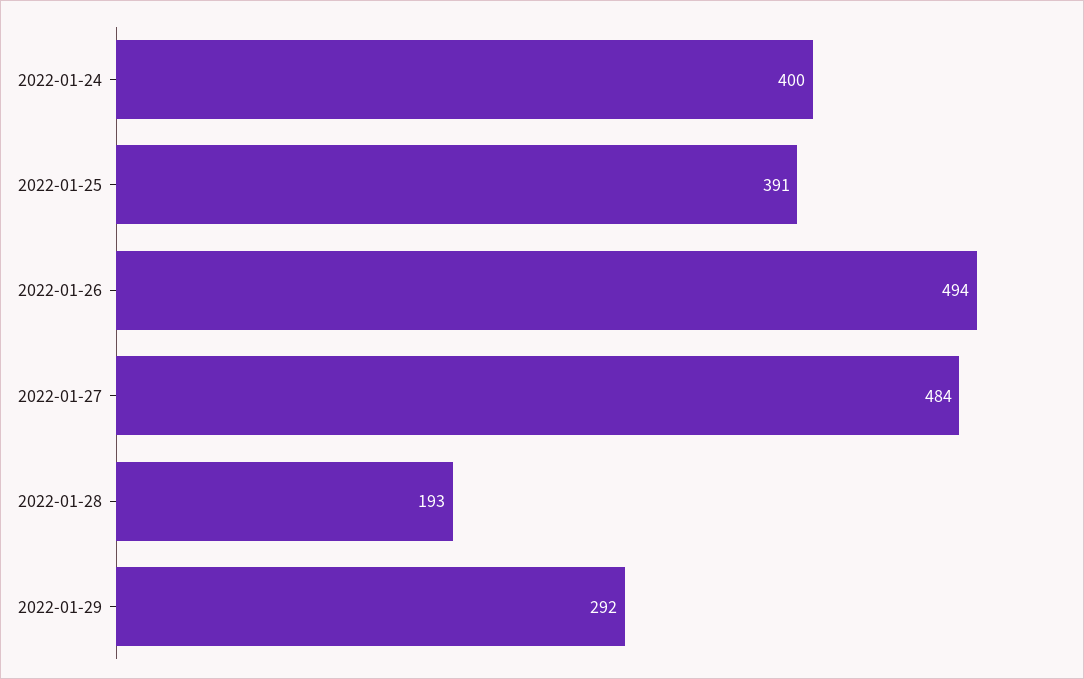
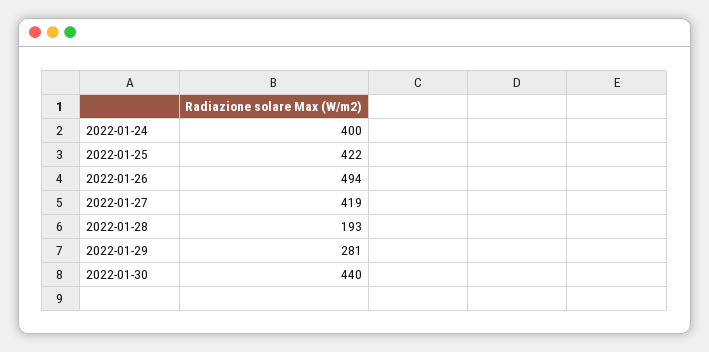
2022-01-25: 391 -> 422
2022-01-27: 484 -> 419
2022-01-29: 292 -> 281
2022-01-30: none -> 440

